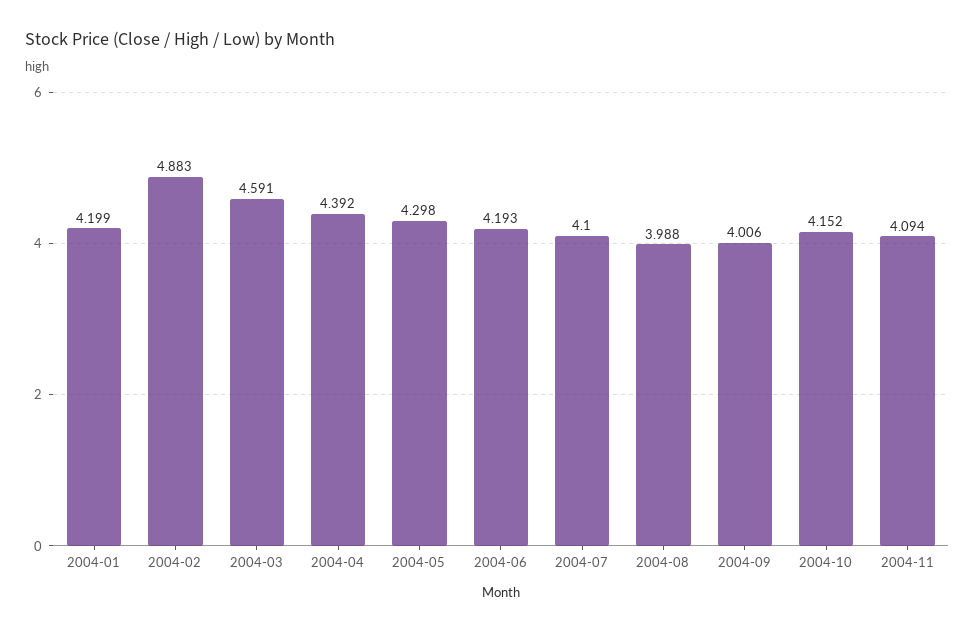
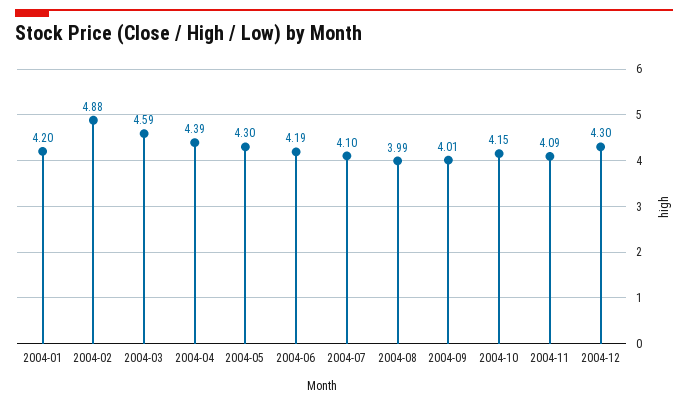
2004-12: none -> 4.3

